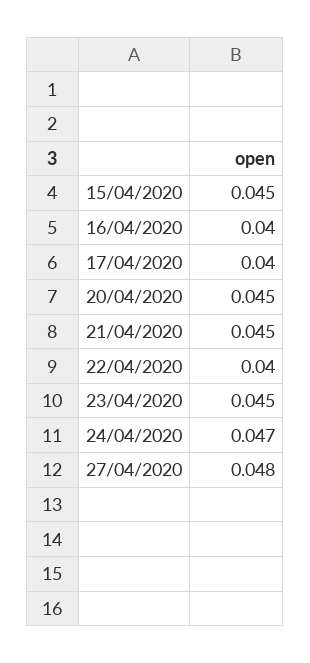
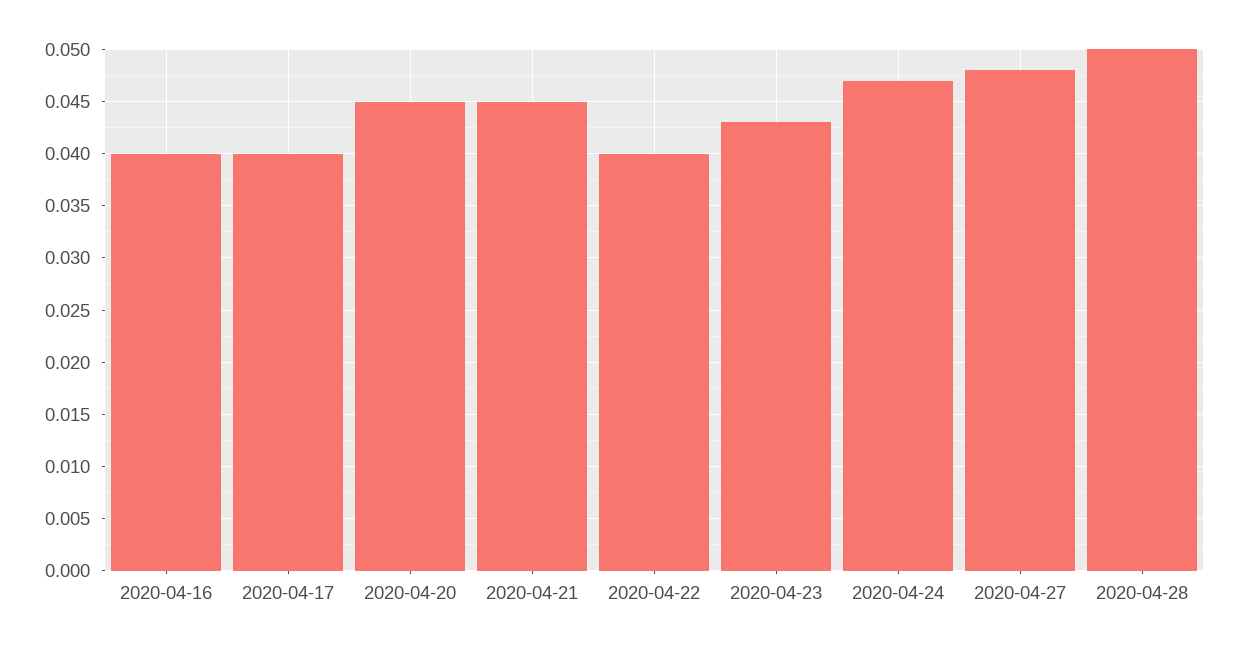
15/04/2020: 0.045 -> none
23/04/2020: 0.045 -> 0.043
2020-04-28: none -> 0.05

